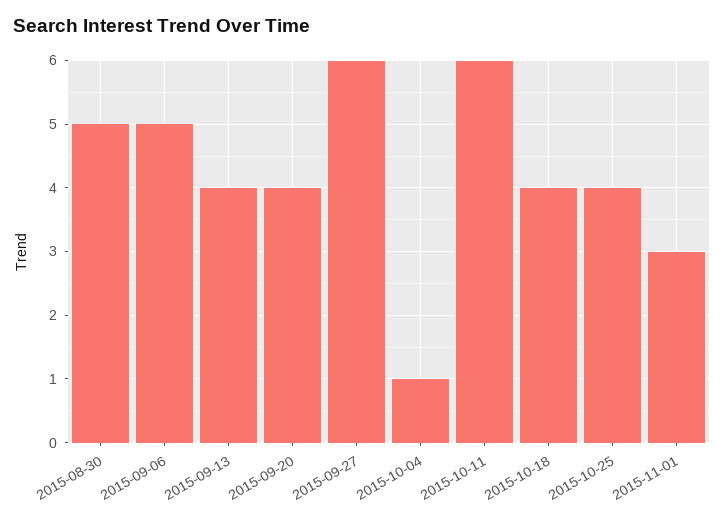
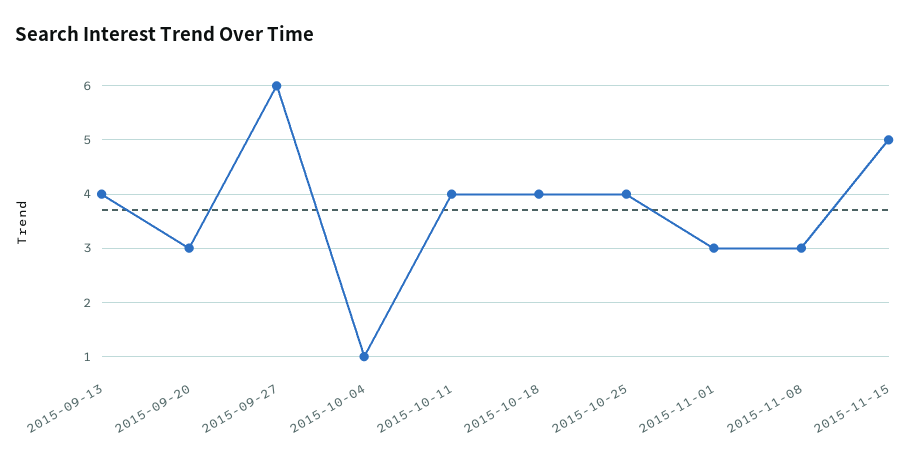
2015-08-30: 5 -> none
2015-09-06: 5 -> none
2015-09-20: 4 -> 3
2015-10-11: 6 -> 4
2015-11-08: none -> 3
2015-11-15: none -> 5

